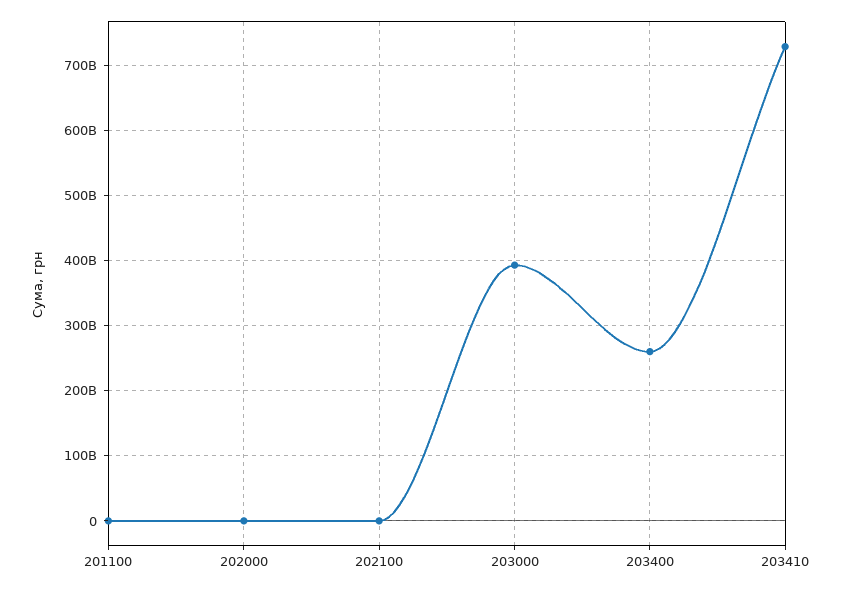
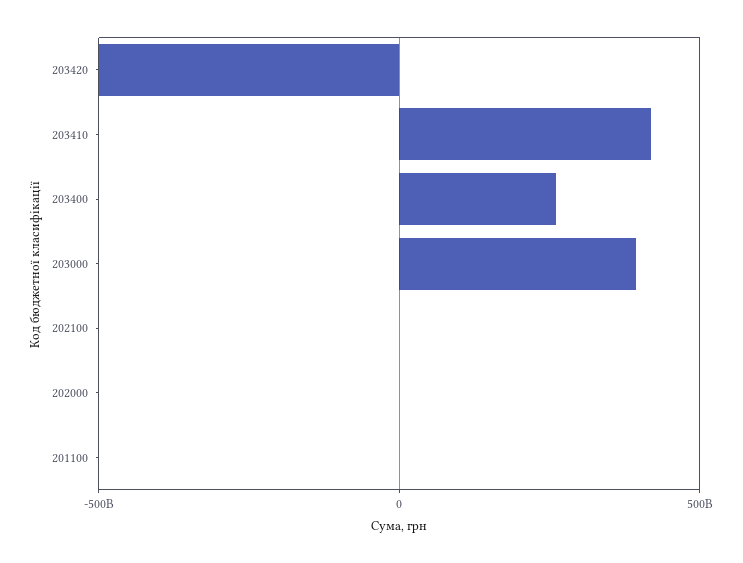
203410: 730000000000 -> 400000000000
203420: none -> -500000000000

